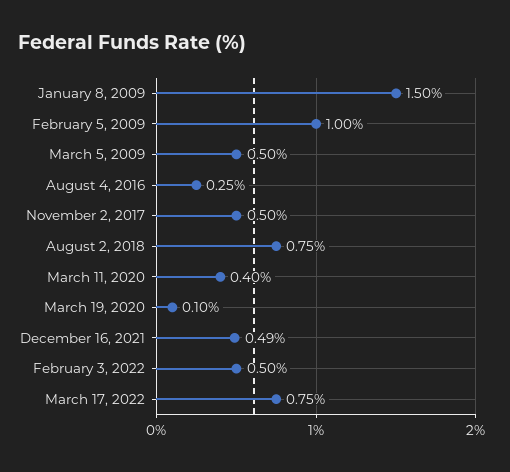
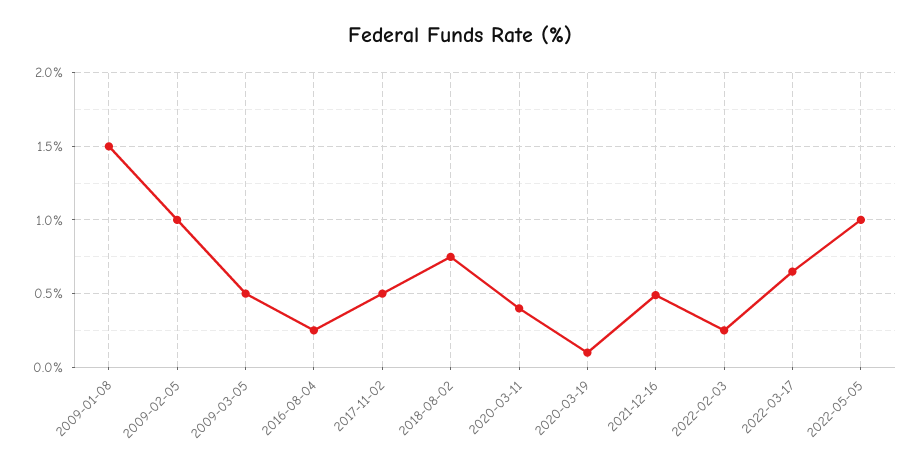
February 3, 2022: 0.5 -> 0.25
March 17, 2022: 0.75 -> 0.65
2022-05-05: none -> 1

